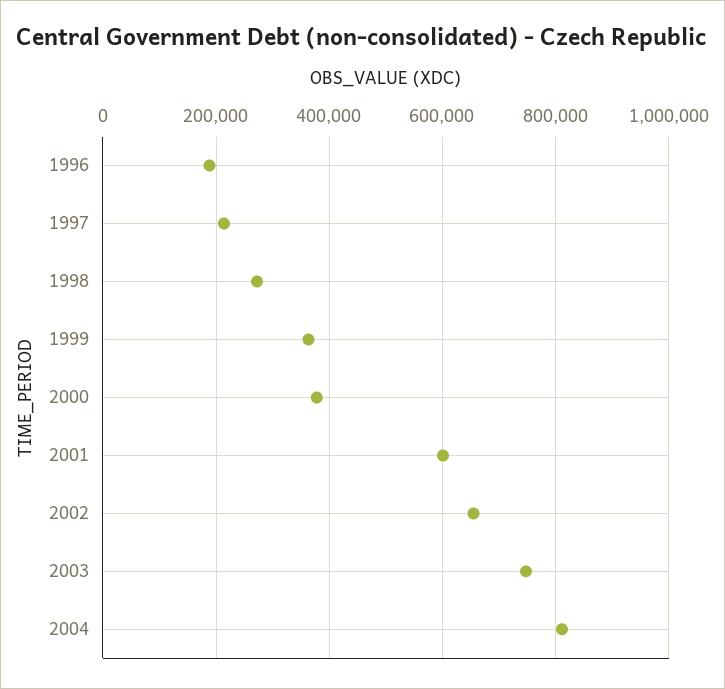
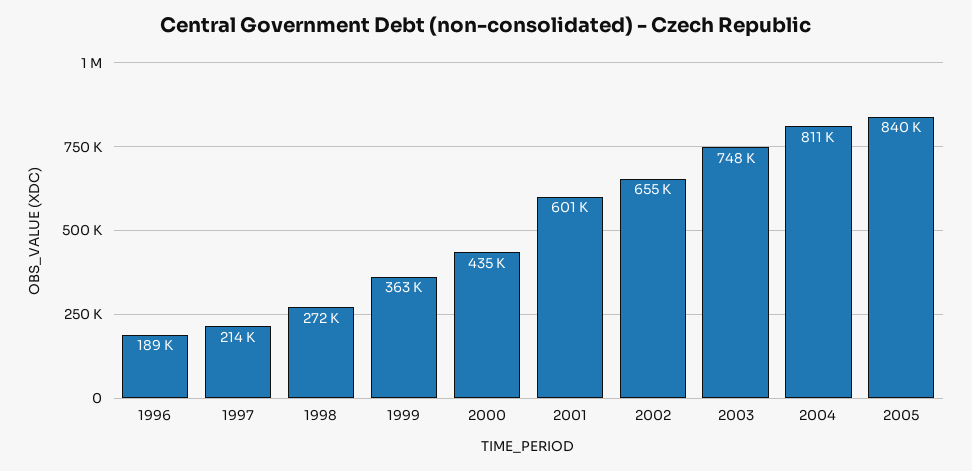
2000: 380000 -> 435000
2005: none -> 840000

